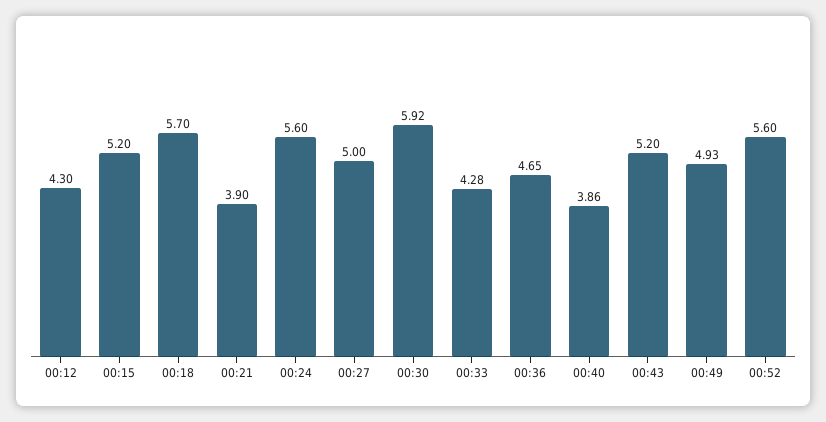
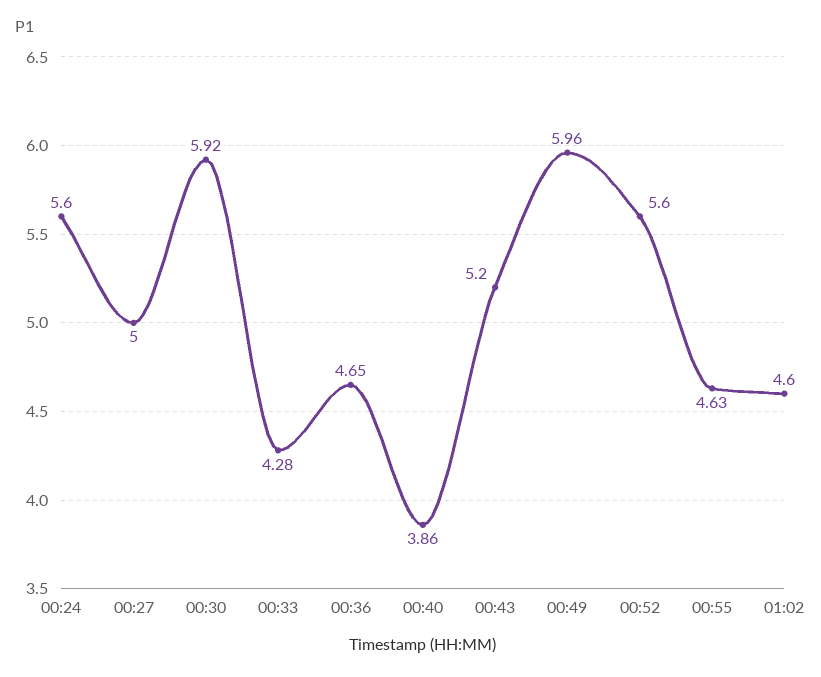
00:12: 4.3 -> none
00:15: 5.2 -> none
00:18: 5.7 -> none
00:21: 3.9 -> none
00:49: 4.93 -> 5.96
00:55: none -> 4.63
01:02: none -> 4.6

